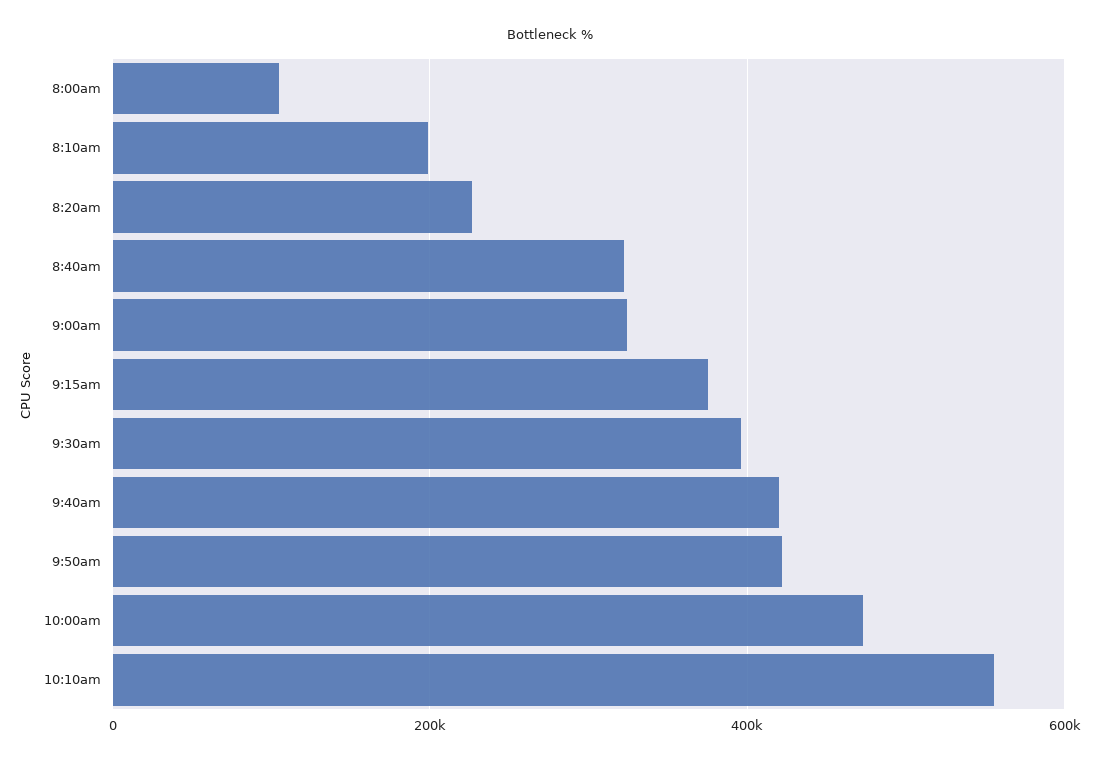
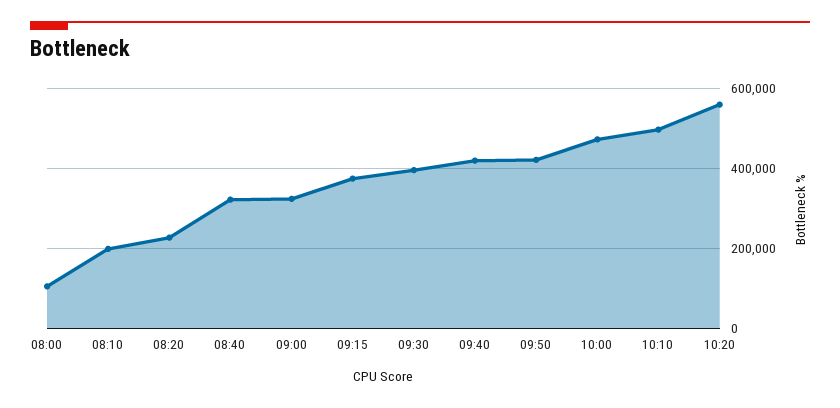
10:10am: 560000 -> 500000
10:20: none -> 560000

